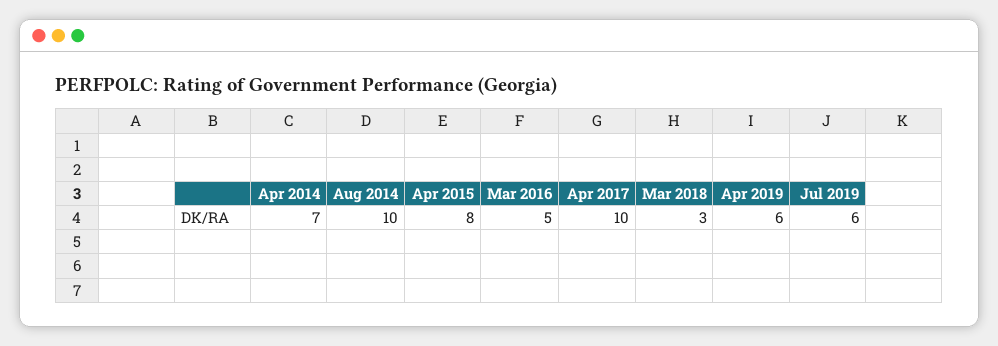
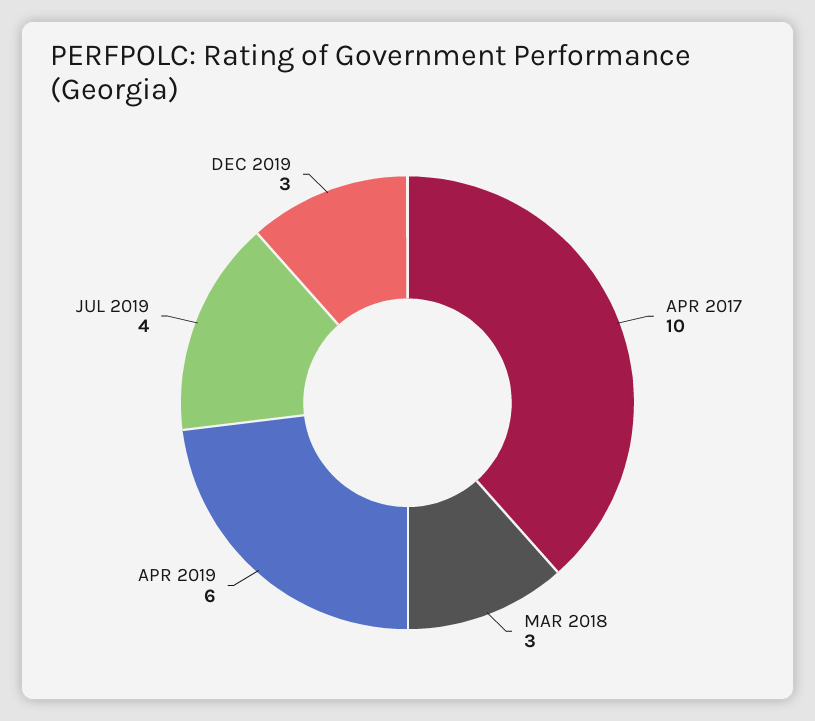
Apr 2014: 7 -> none
Aug 2014: 10 -> none
Apr 2015: 8 -> none
Mar 2016: 5 -> none
Jul 2019: 6 -> 4
DEC 2019: none -> 3

